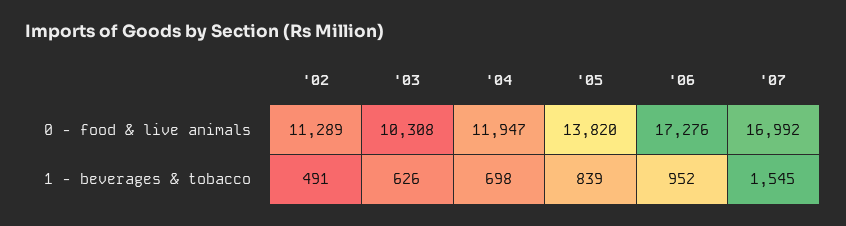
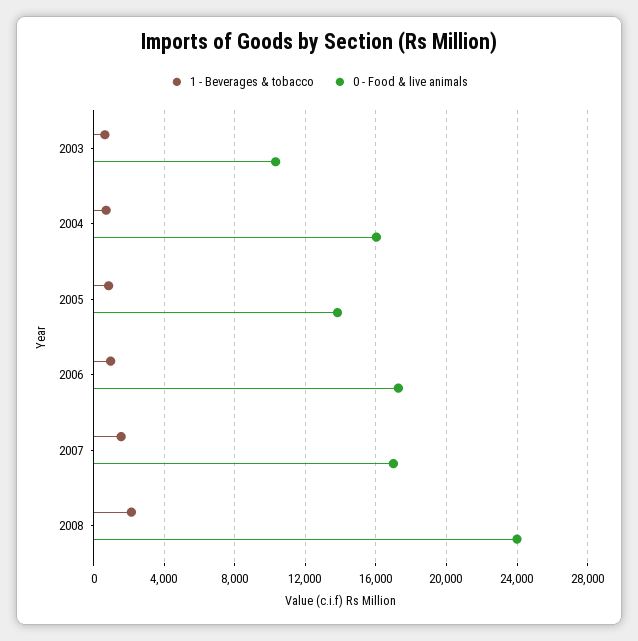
0 - food & live animals, '02: 11289 -> none
0 - food & live animals, '04: 11947 -> 16000
1 - beverages & tobacco, '02: 491 -> none
1 - beverages & tobacco, 2008: none -> 2000
0 - food & live animals, 2008: none -> 24000

